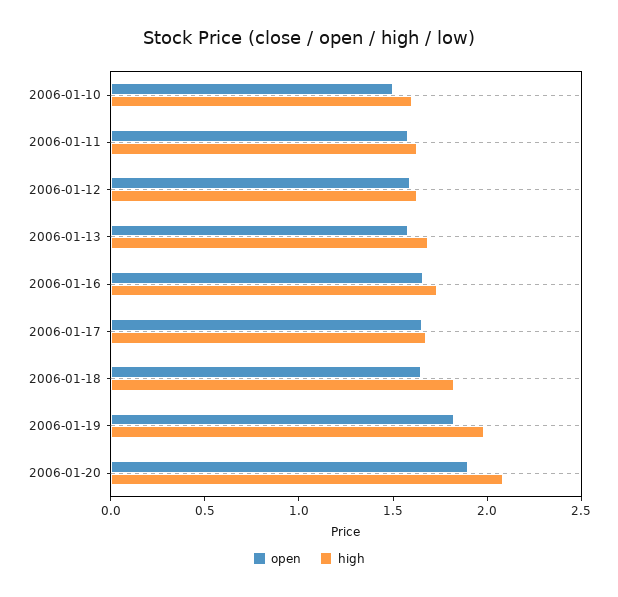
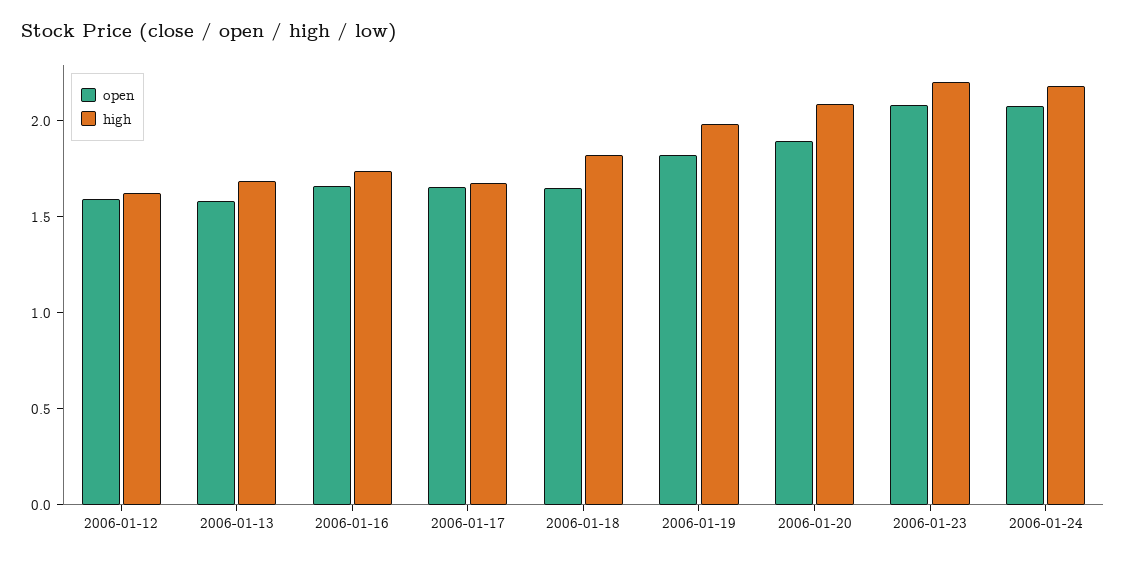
open, 2006-01-10: 1.5 -> none
high, 2006-01-10: 1.6 -> none
open, 2006-01-11: 1.6 -> none
high, 2006-01-11: 1.6 -> none
open, 2006-01-23: none -> 2.1
high, 2006-01-23: none -> 2.2
open, 2006-01-24: none -> 2.1
high, 2006-01-24: none -> 2.2

